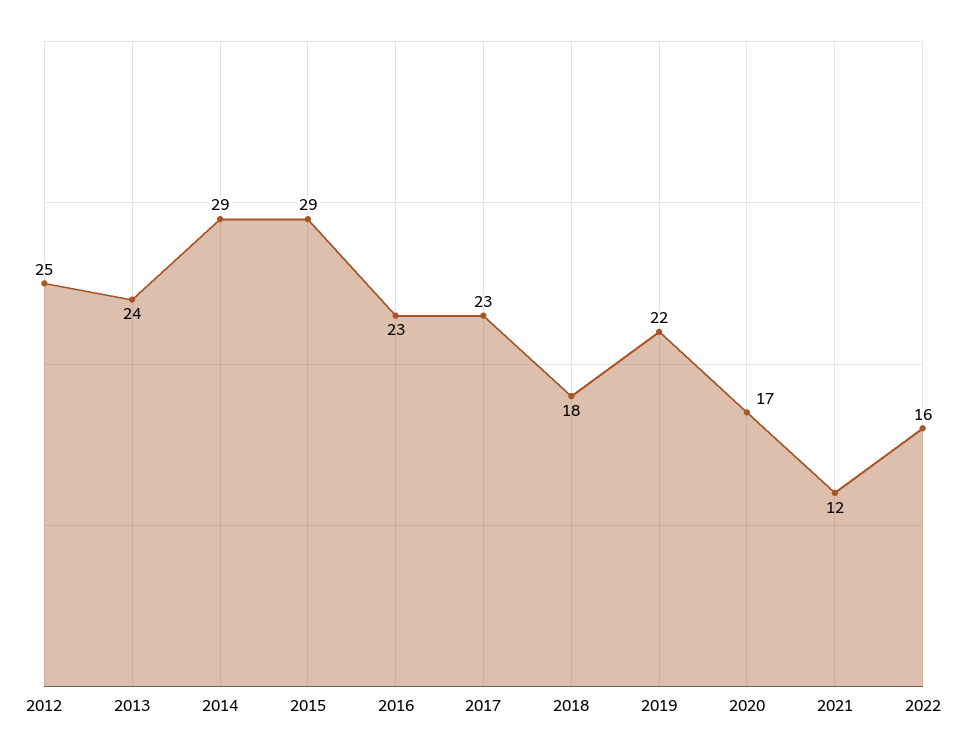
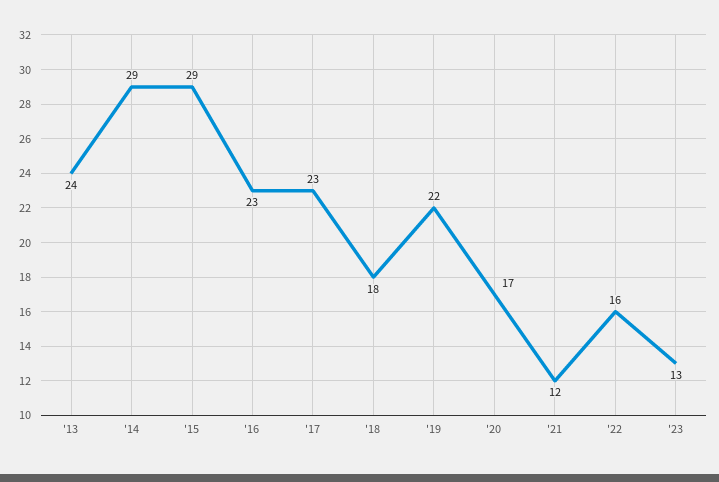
2012: 25 -> none
'23: none -> 13

